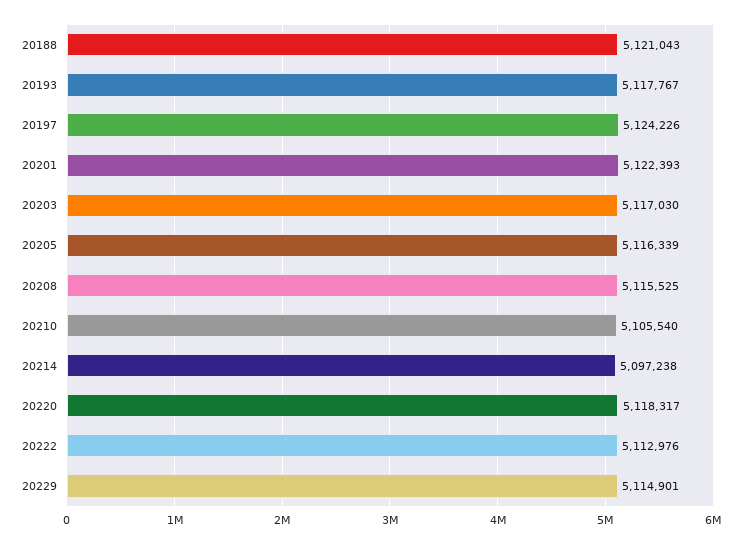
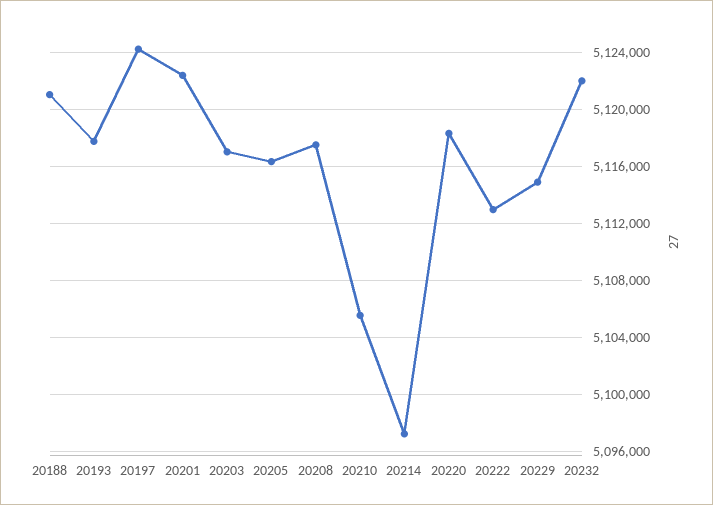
20208: 5115525 -> 5117500
20232: none -> 5122000

